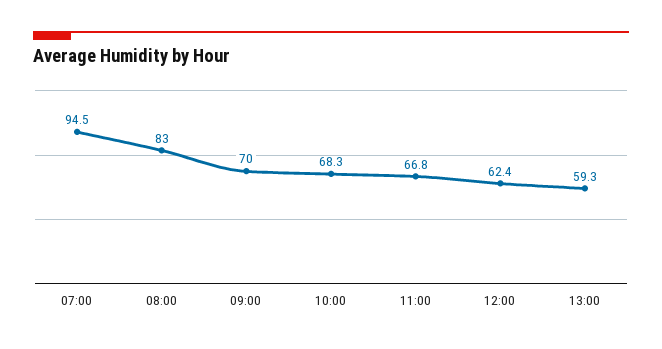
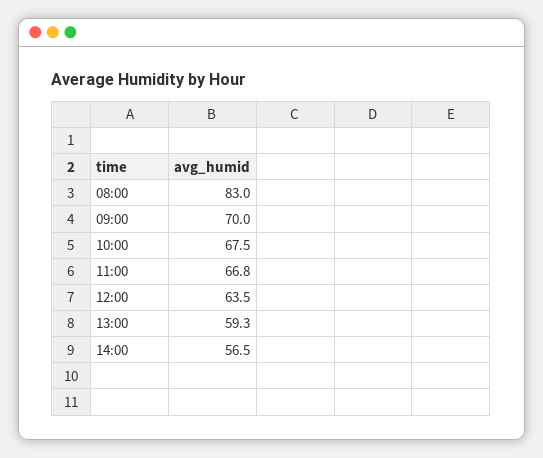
07:00: 94.5 -> none
10:00: 68.3 -> 67.5
12:00: 62.4 -> 63.5
14:00: none -> 56.5

